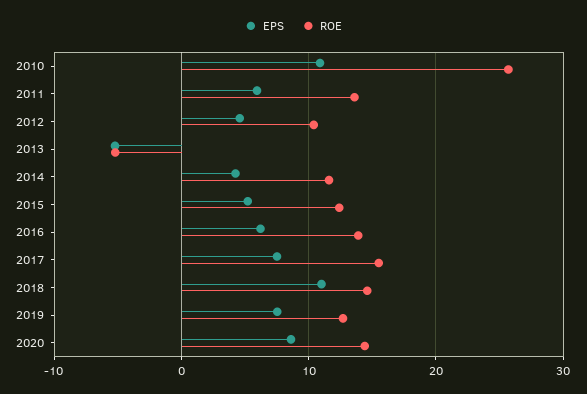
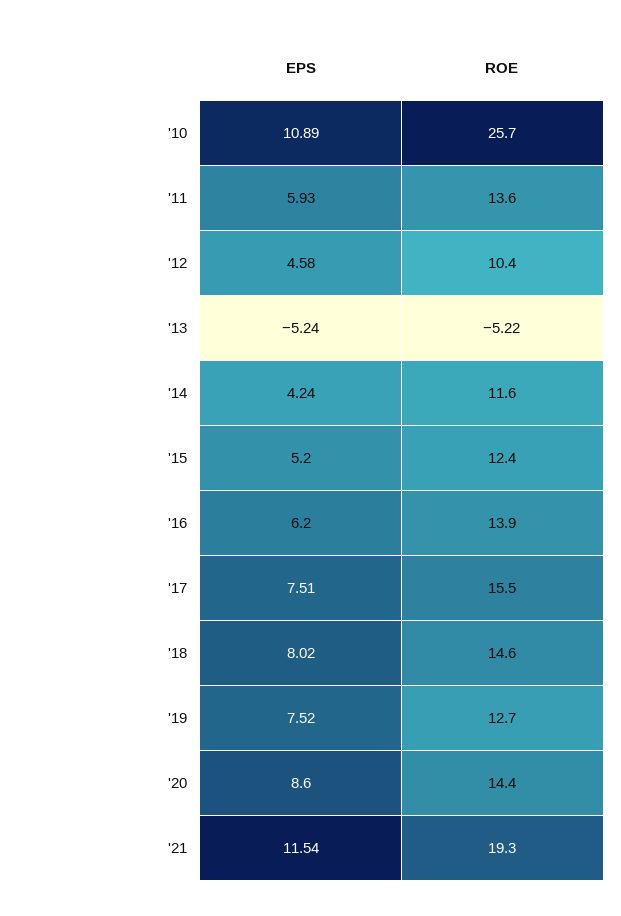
EPS, 2018: 11 -> 8.02
EPS, '21: none -> 11.54
ROE, '21: none -> 19.3

